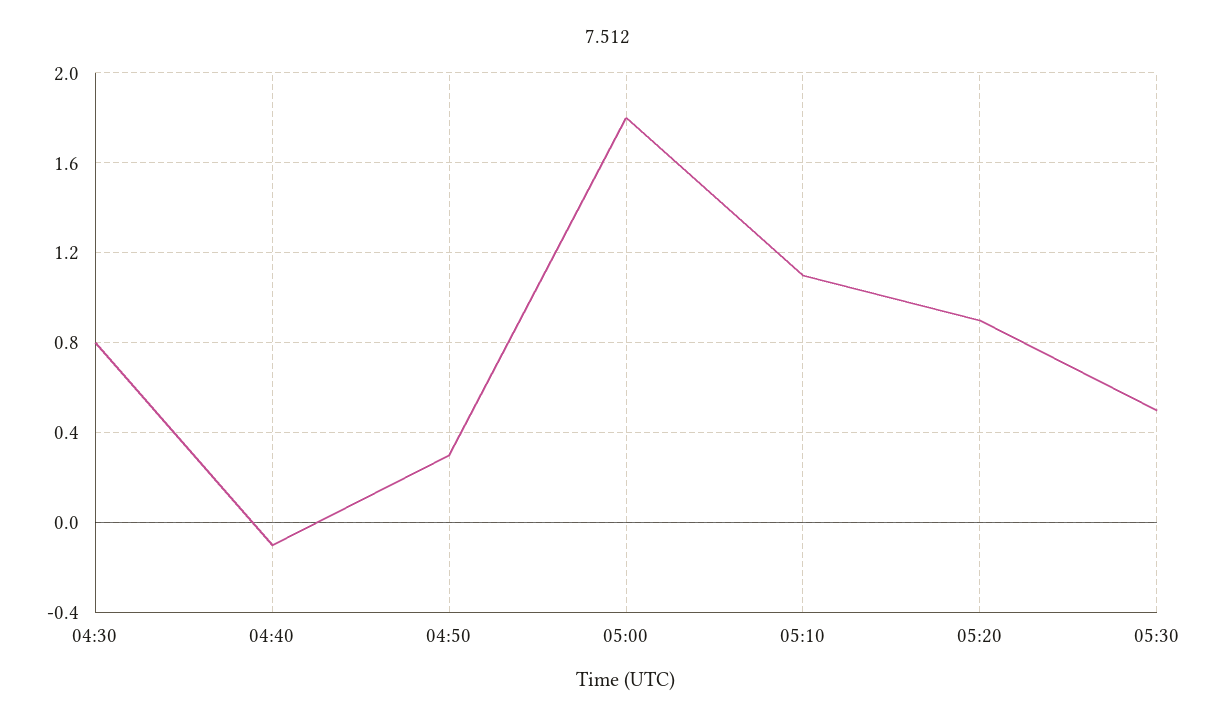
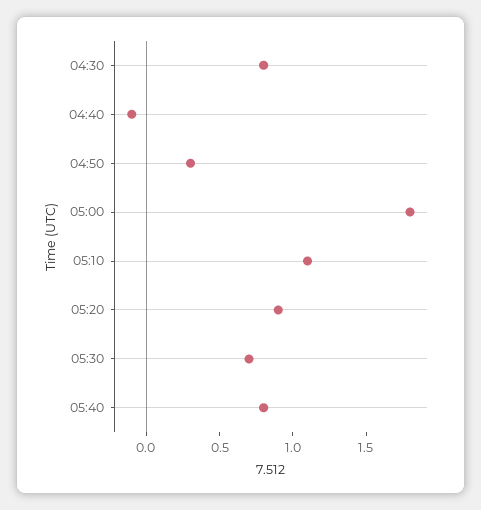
05:30: 0.5 -> 0.7
05:40: none -> 0.8

